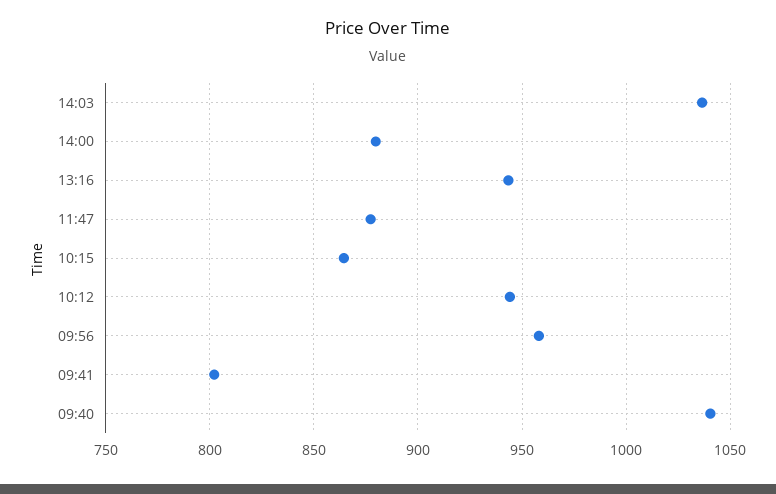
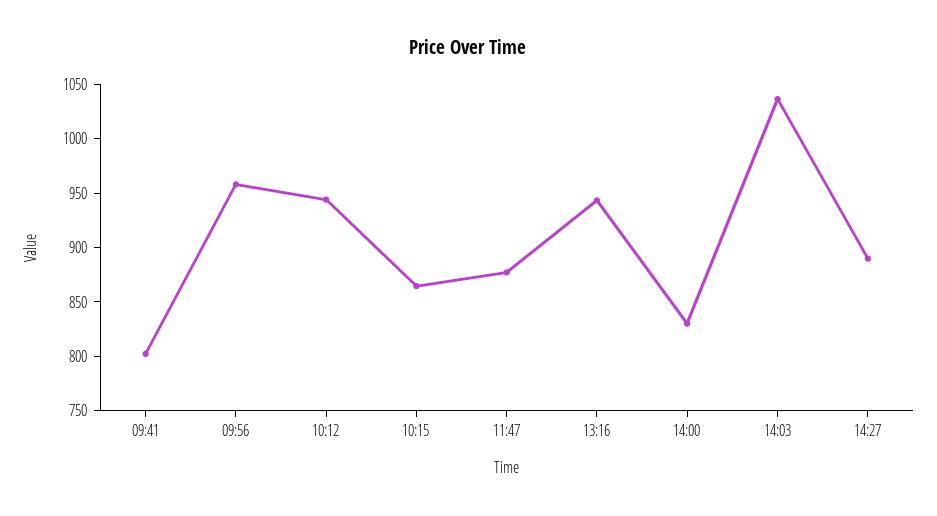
14:00: 880 -> 830
09:40: 1040 -> none
14:27: none -> 890

